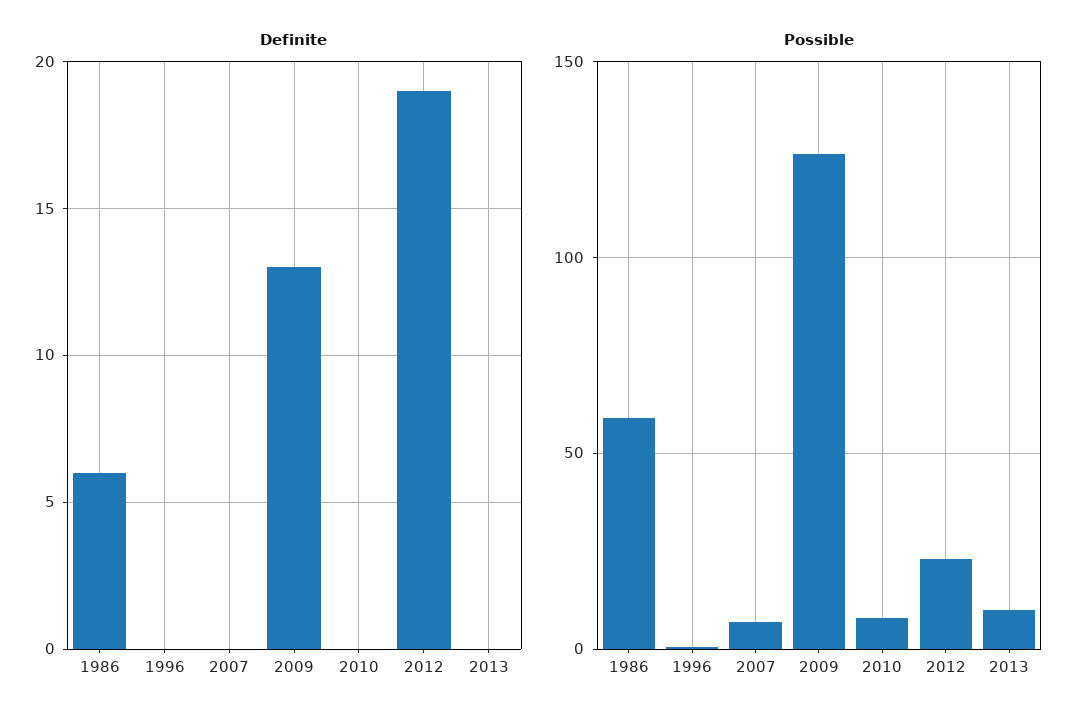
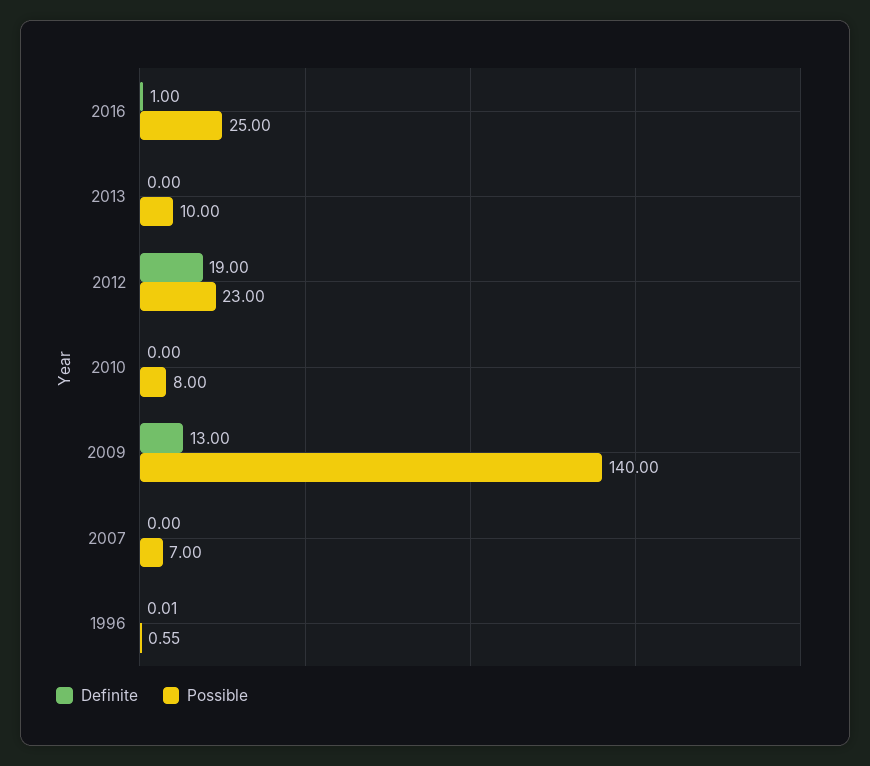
Definite, 1986: 6 -> none
Possible, 1986: 60 -> none
Possible, 2009: 125 -> 140
Definite, 2016: none -> 1
Possible, 2016: none -> 25

